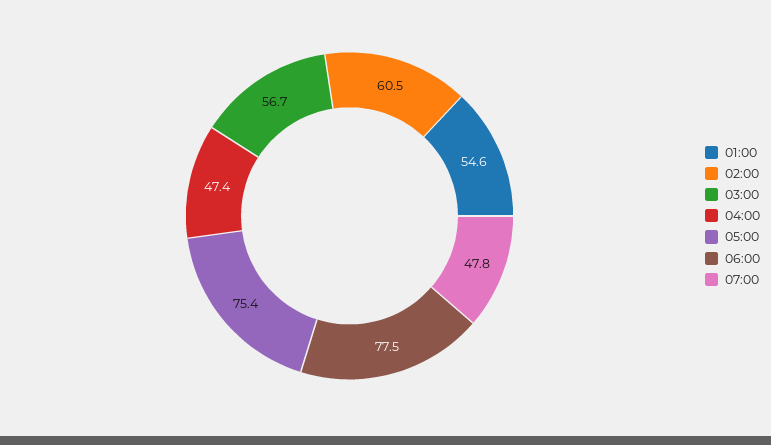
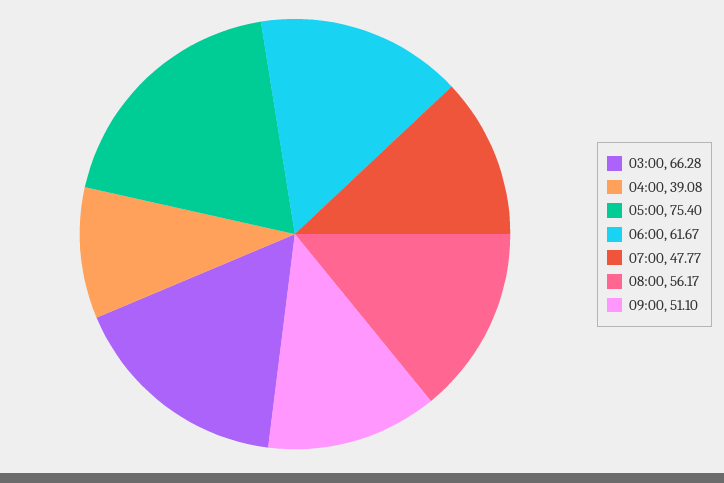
01:00: 54.6 -> none
02:00: 60.5 -> none
03:00: 56.7 -> 66.28
04:00: 47.4 -> 39.08
06:00: 77.5 -> 61.67
08:00: none -> 56.17
09:00: none -> 51.1

